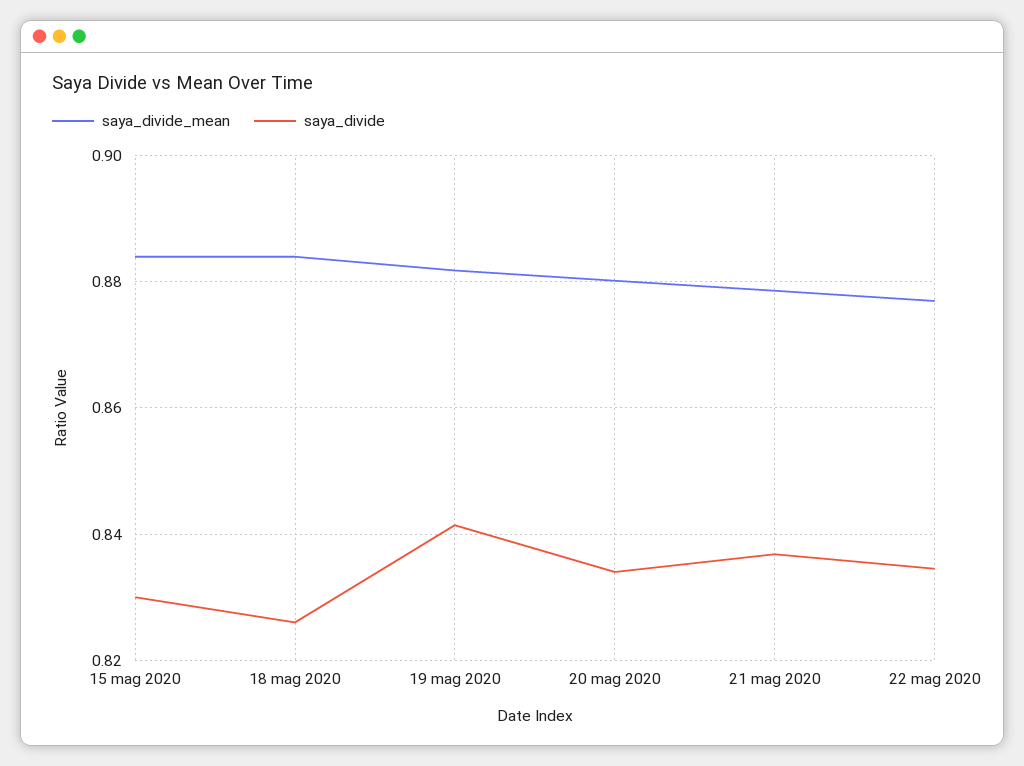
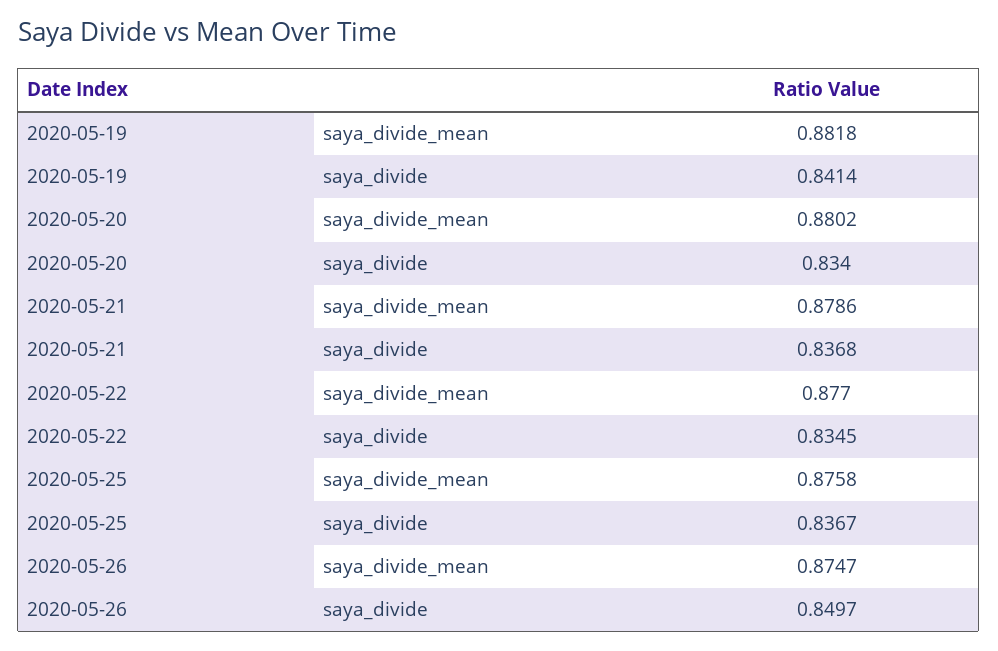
saya_divide_mean, 15 mag 2020: 0.884 -> none
saya_divide, 15 mag 2020: 0.83 -> none
saya_divide_mean, 18 mag 2020: 0.884 -> none
saya_divide, 18 mag 2020: 0.826 -> none
saya_divide_mean, 2020-05-25: none -> 0.8758
saya_divide, 2020-05-25: none -> 0.8367
saya_divide_mean, 2020-05-26: none -> 0.8747
saya_divide, 2020-05-26: none -> 0.8497

